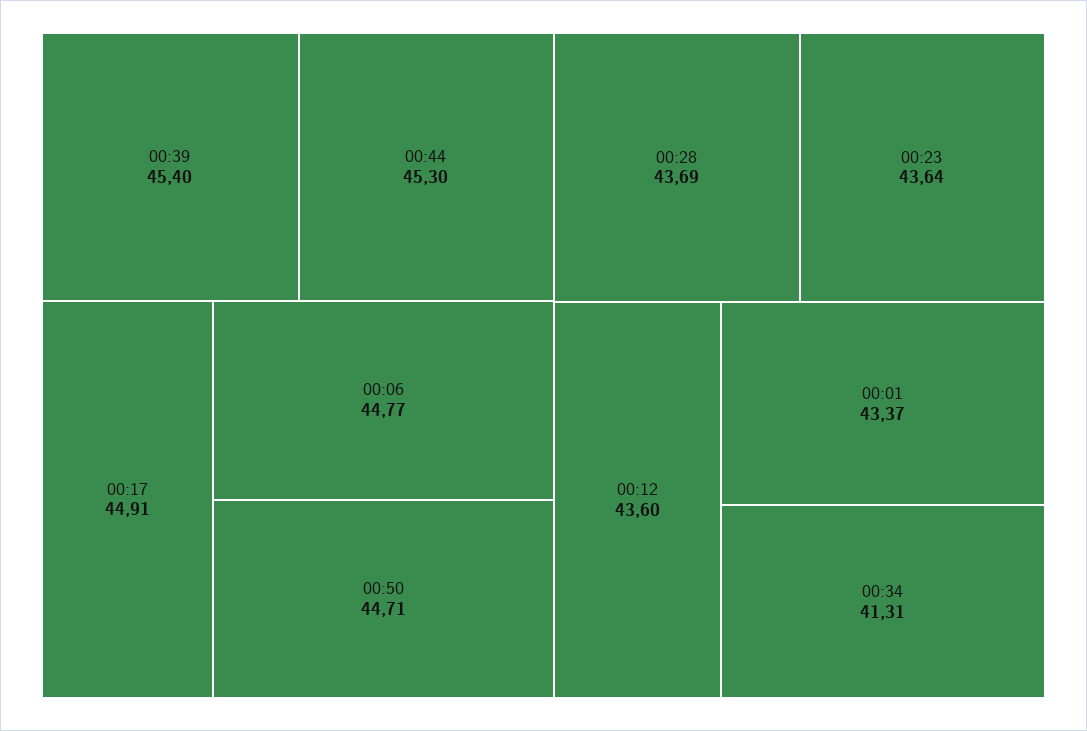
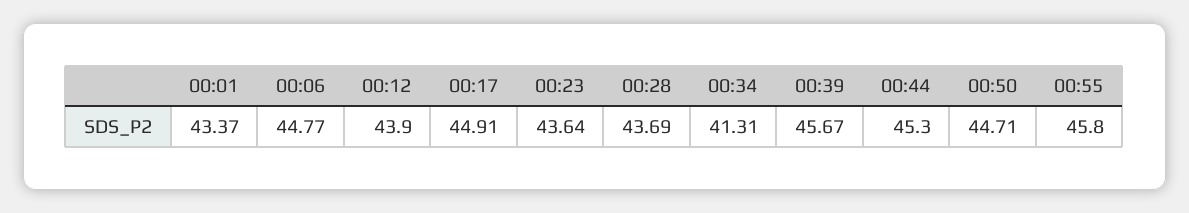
00:39: 45.4 -> 45.67
00:12: 43.6 -> 43.9
00:55: none -> 45.8

